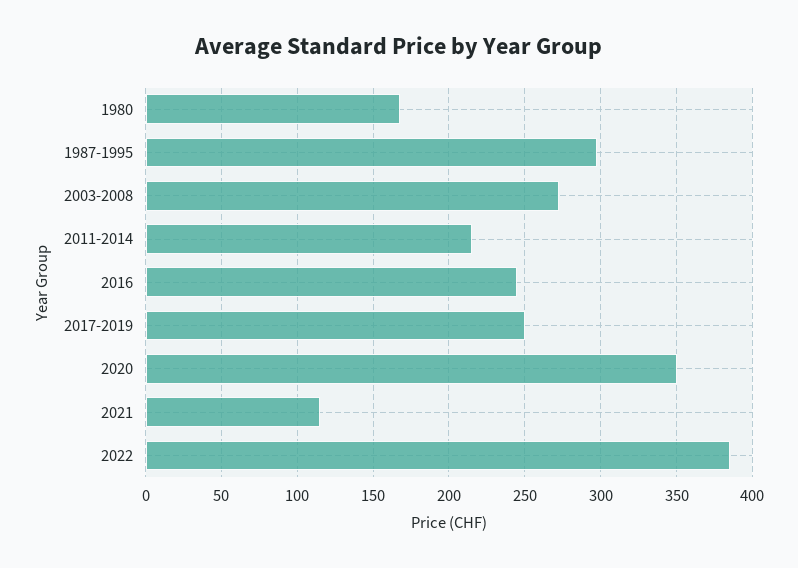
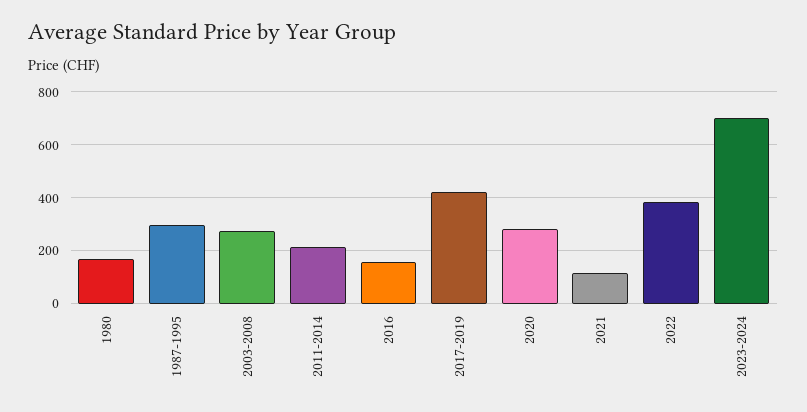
2016: 245 -> 150
2017-2019: 250 -> 425
2020: 350 -> 275
2023-2024: none -> 700

